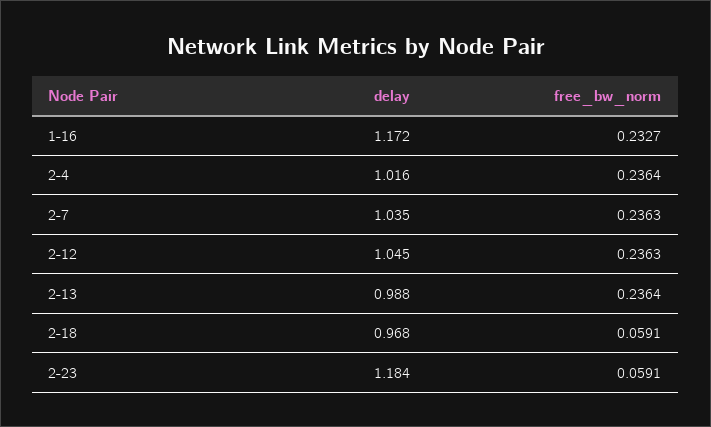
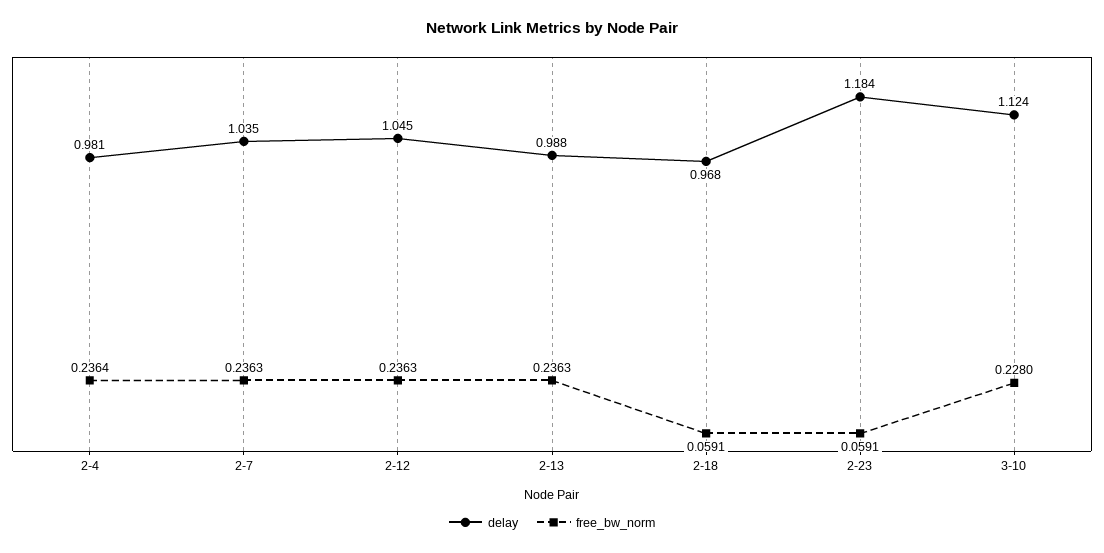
delay, 1-16: 1.172 -> none
free_bw_norm, 1-16: 0.2327 -> none
delay, 2-4: 1.016 -> 0.981
free_bw_norm, 2-13: 0.2364 -> 0.2363
delay, 3-10: none -> 1.124
free_bw_norm, 3-10: none -> 0.228

